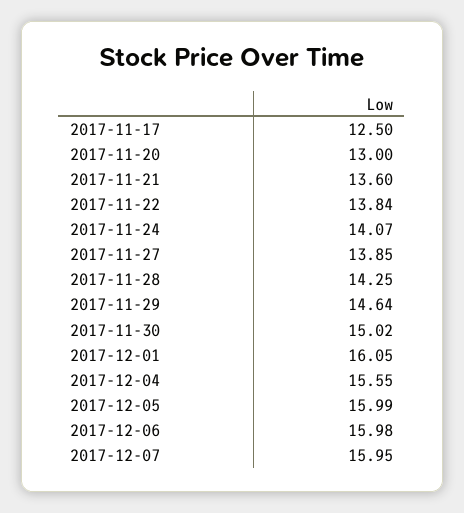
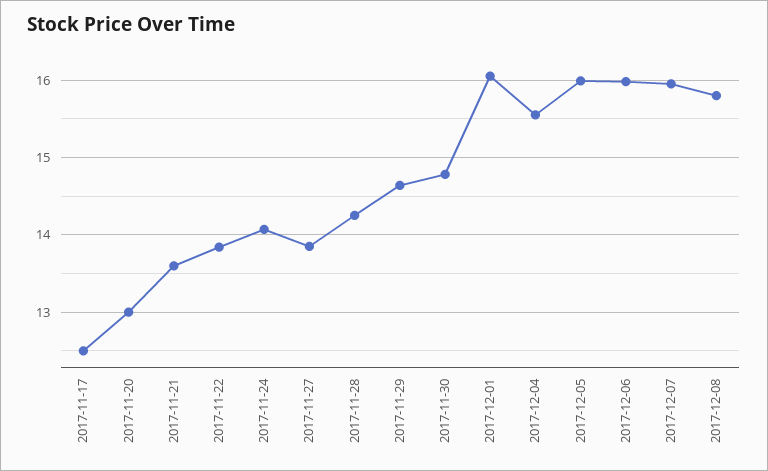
2017-11-30: 15.02 -> 14.8
2017-12-08: none -> 15.8

